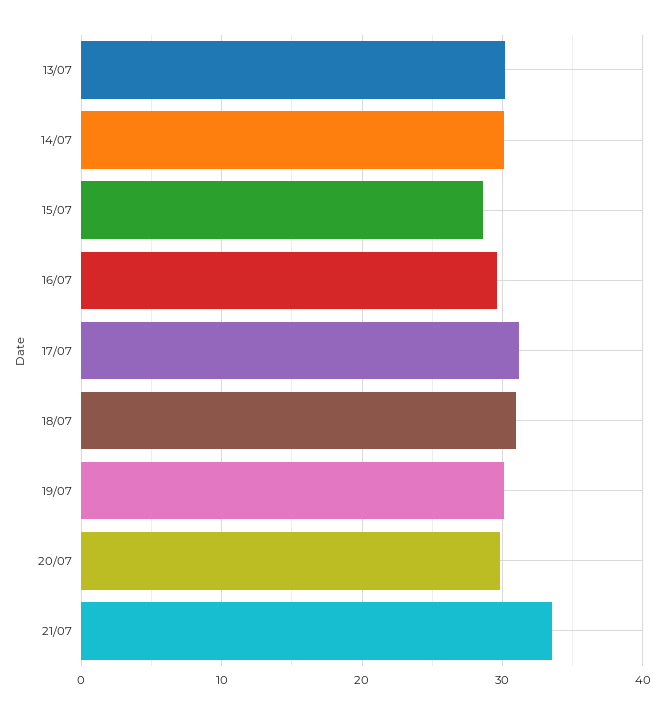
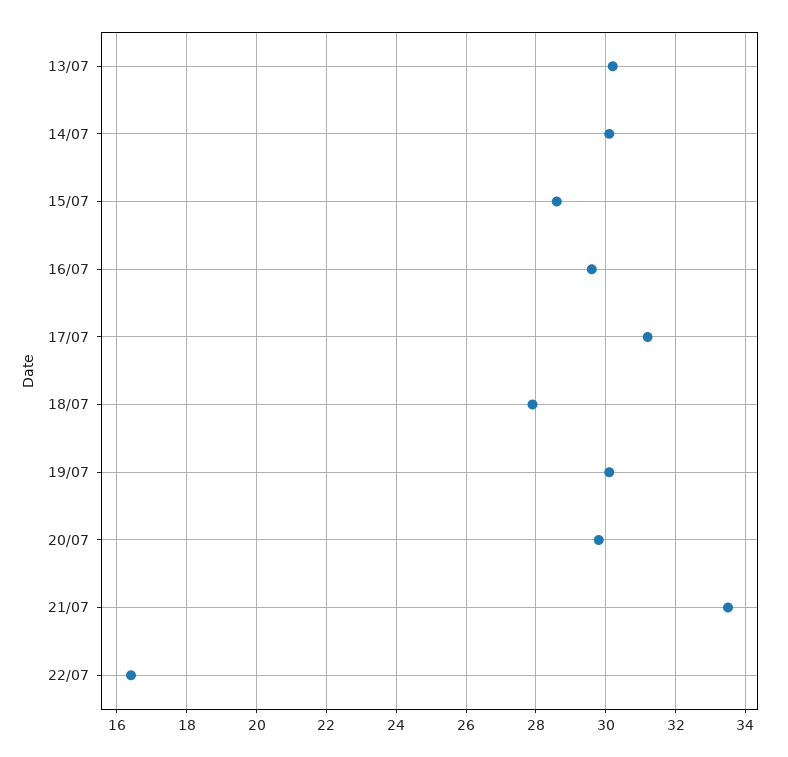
18/07: 31 -> 28
22/07: none -> 16.5

